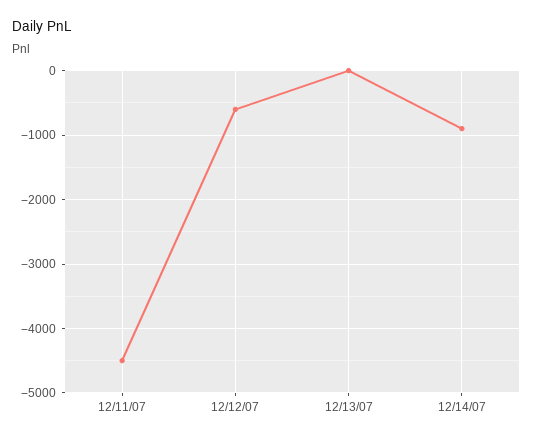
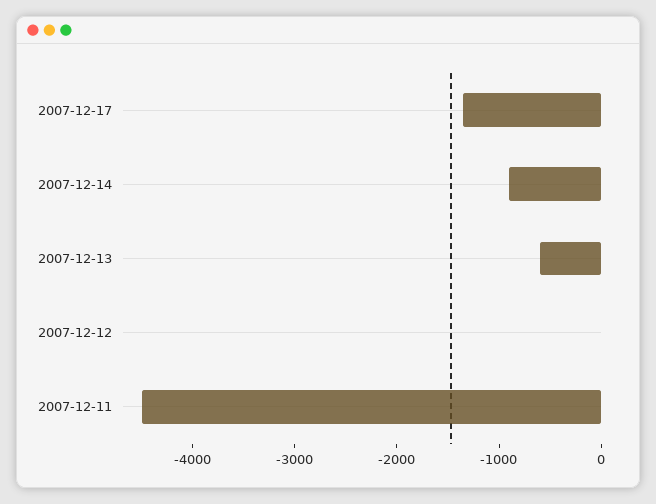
12/12/07: -600 -> 0
12/13/07: 0 -> -600
2007-12-17: none -> -1400

